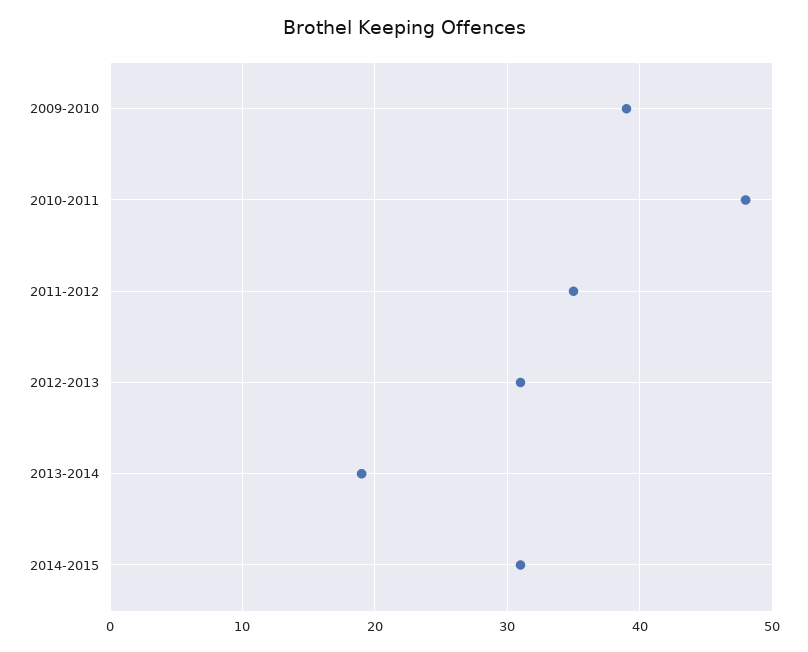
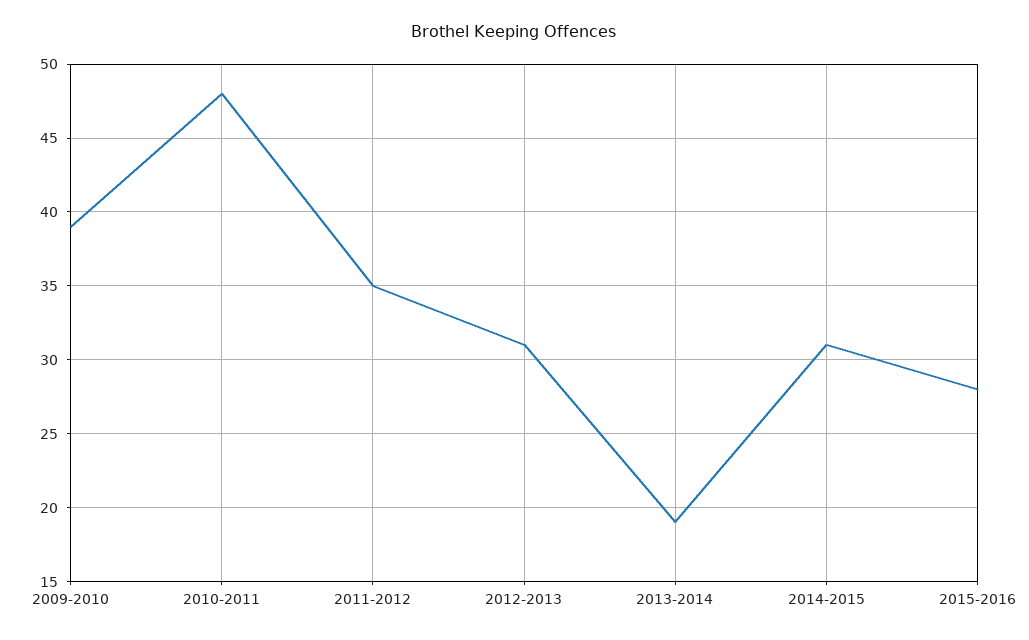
2015-2016: none -> 28

